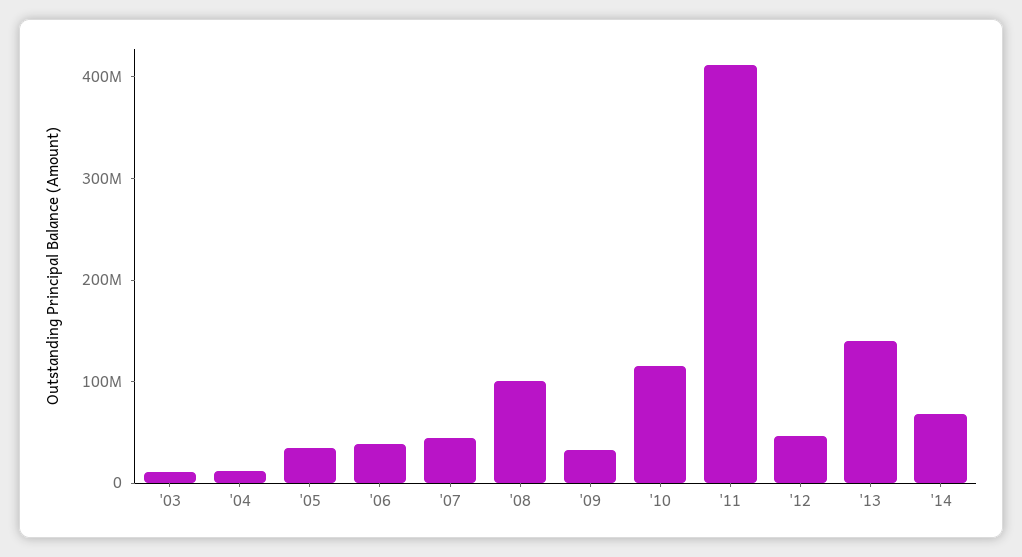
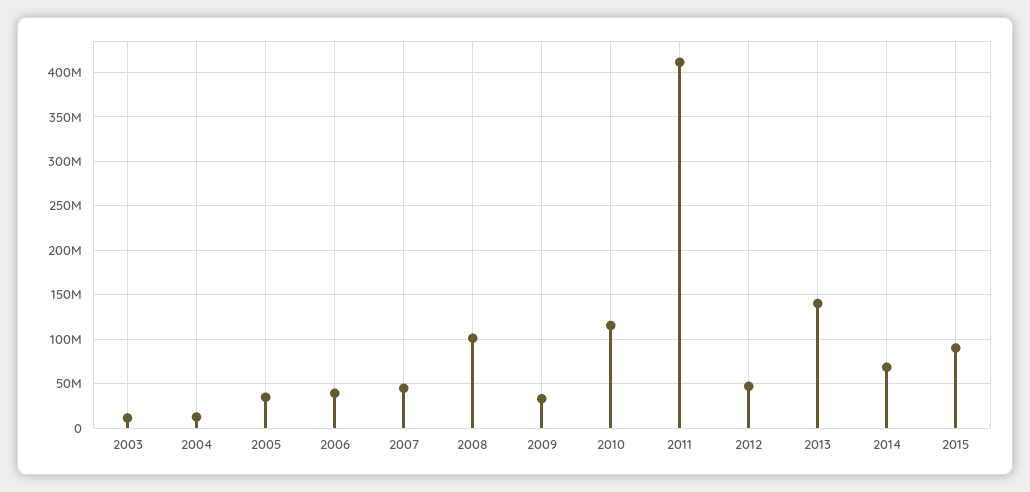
2015: none -> 90000000

